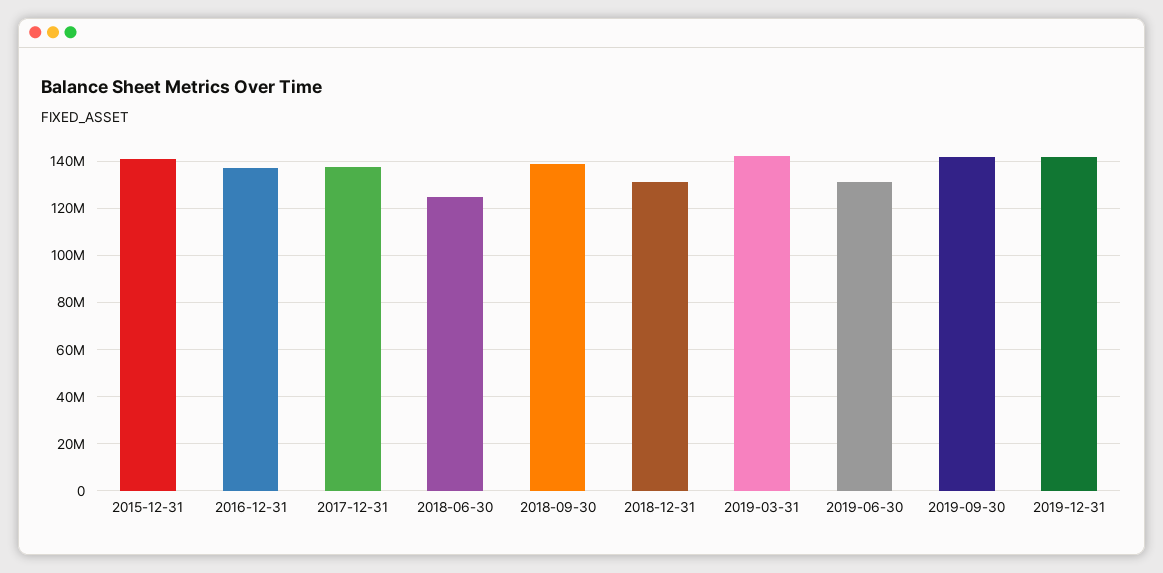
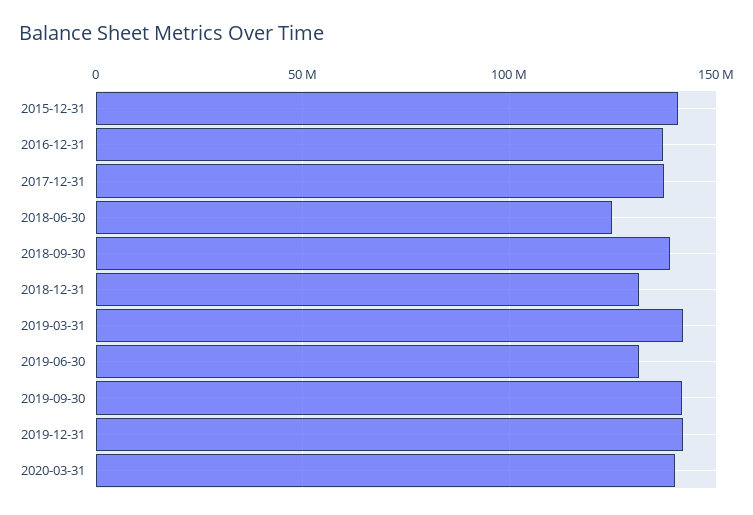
2020-03-31: none -> 140000000

